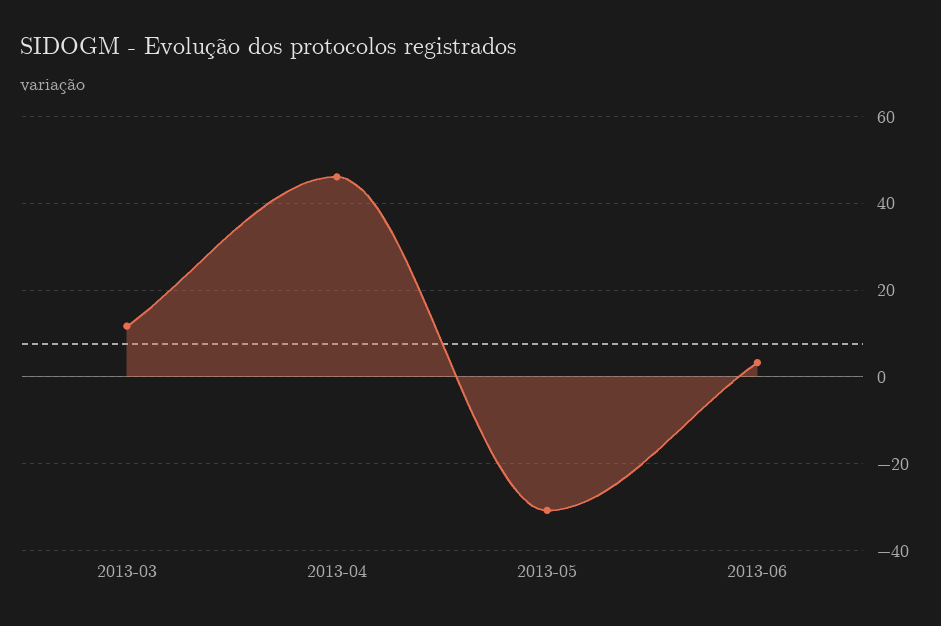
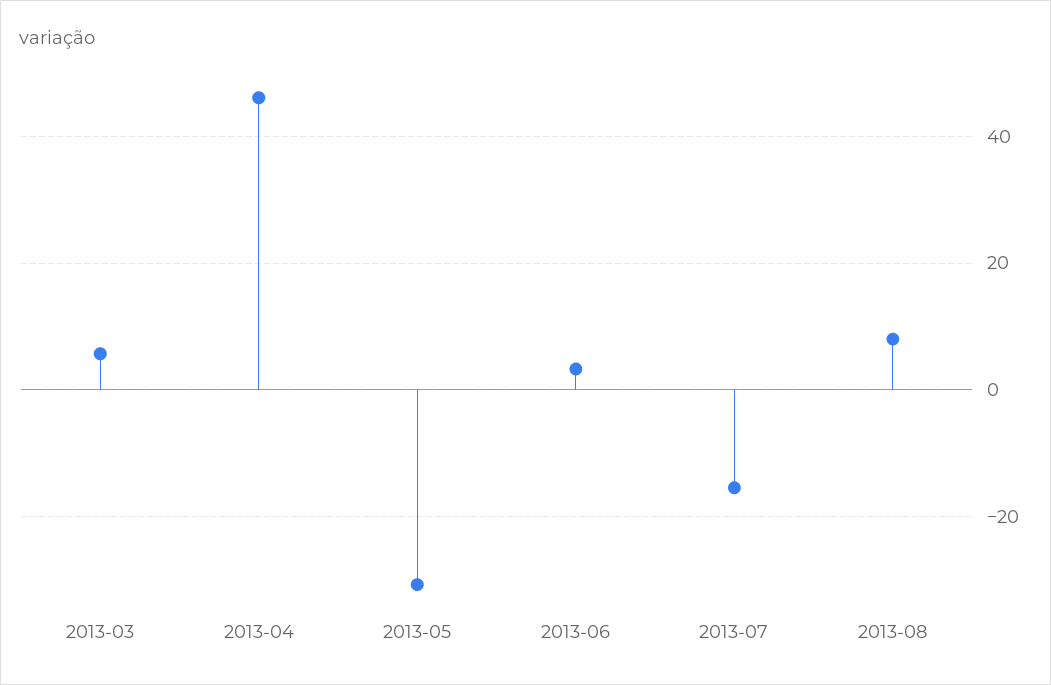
2013-03: 12 -> 6
2013-07: none -> -16
2013-08: none -> 8

